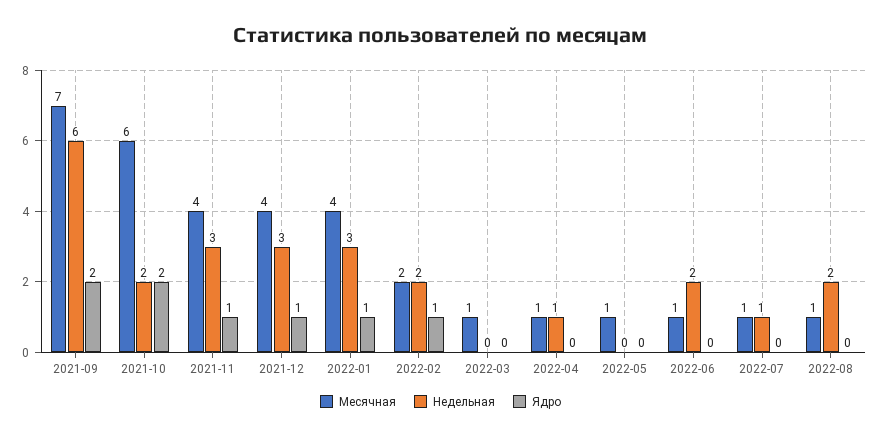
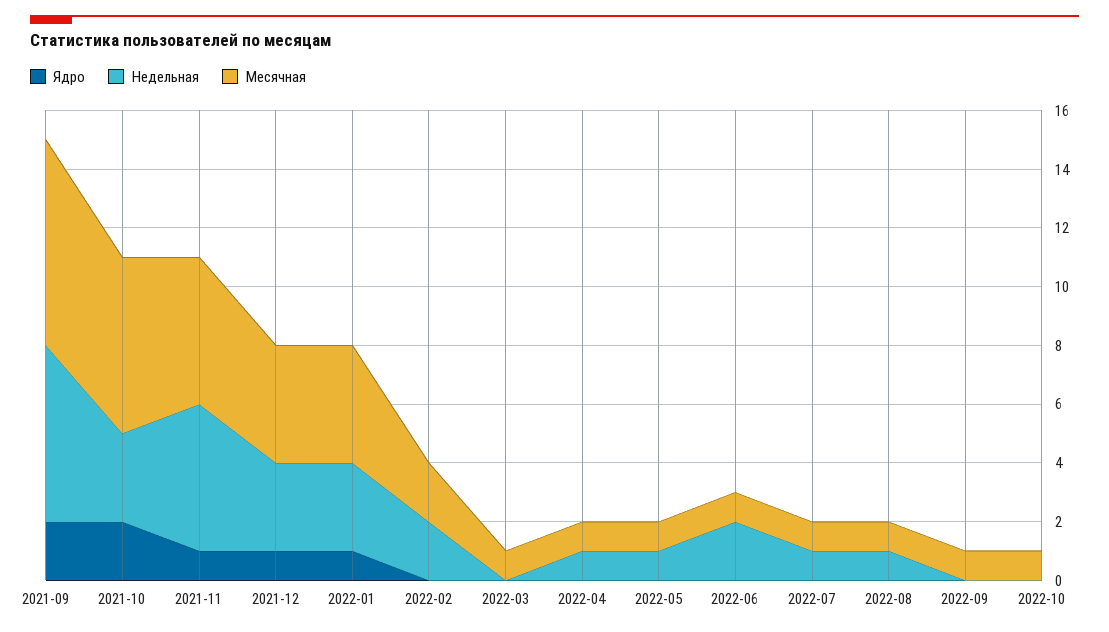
Недельная, 2021-10: 2 -> 3
Месячная, 2021-11: 4 -> 5
Недельная, 2021-11: 3 -> 5
Ядро, 2022-02: 1 -> 0
Недельная, 2022-05: 0 -> 1
Недельная, 2022-08: 2 -> 1
Ядро, 2022-09: none -> 0
Недельная, 2022-09: none -> 0
Месячная, 2022-09: none -> 1
Ядро, 2022-10: none -> 0
Недельная, 2022-10: none -> 0
Месячная, 2022-10: none -> 1

